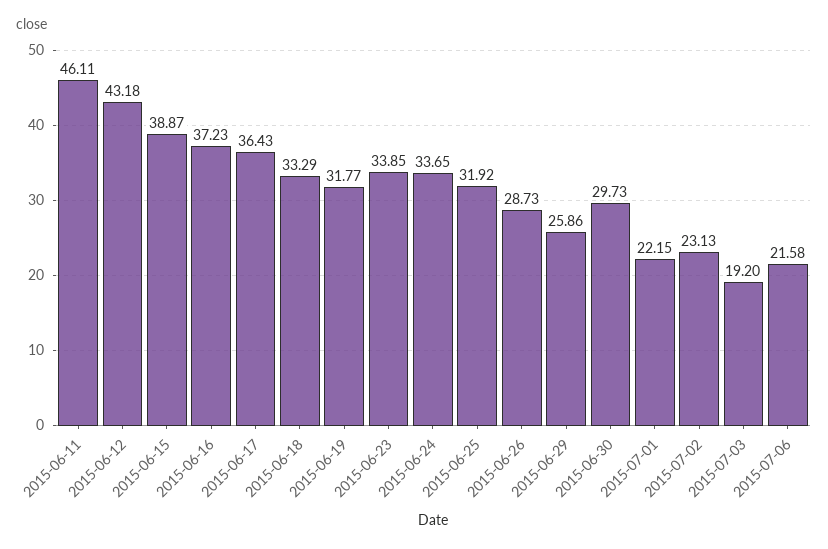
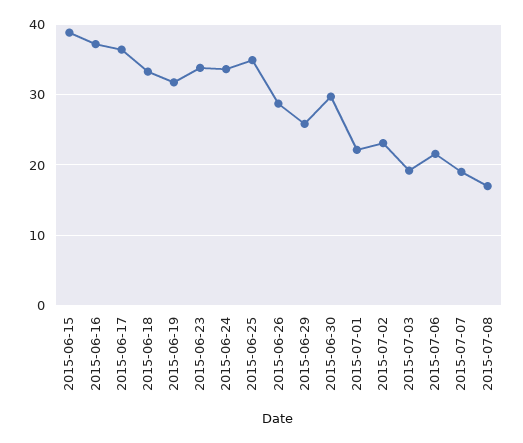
2015-06-11: 46.11 -> none
2015-06-12: 43.18 -> none
2015-06-25: 31.92 -> 35
2015-07-07: none -> 19
2015-07-08: none -> 17

